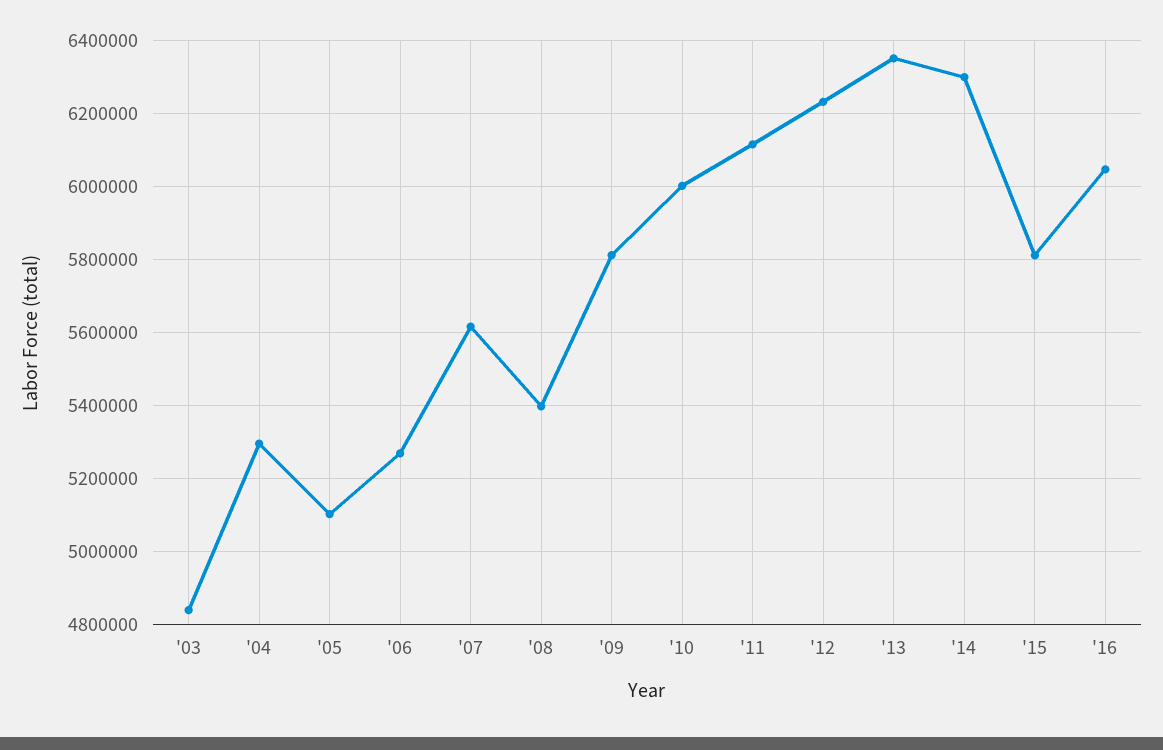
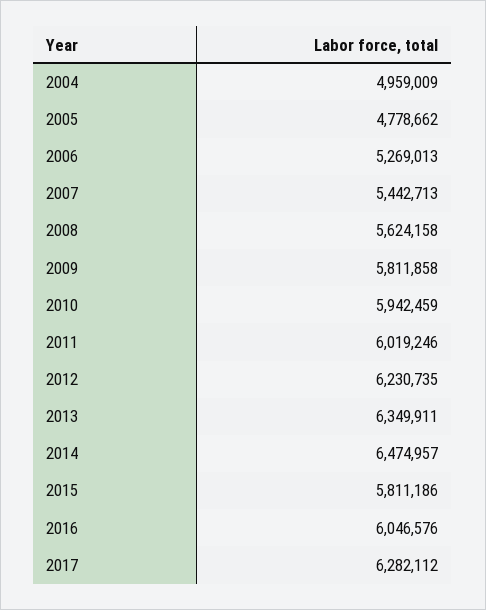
'03: 4840000 -> none
'04: 5300000 -> 4959009
'05: 5100000 -> 4778662
'07: 5620000 -> 5442713
'08: 5400000 -> 5624158
'10: 6000000 -> 5942459
'11: 6120000 -> 6019246
'14: 6300000 -> 6474957
2017: none -> 6282112

